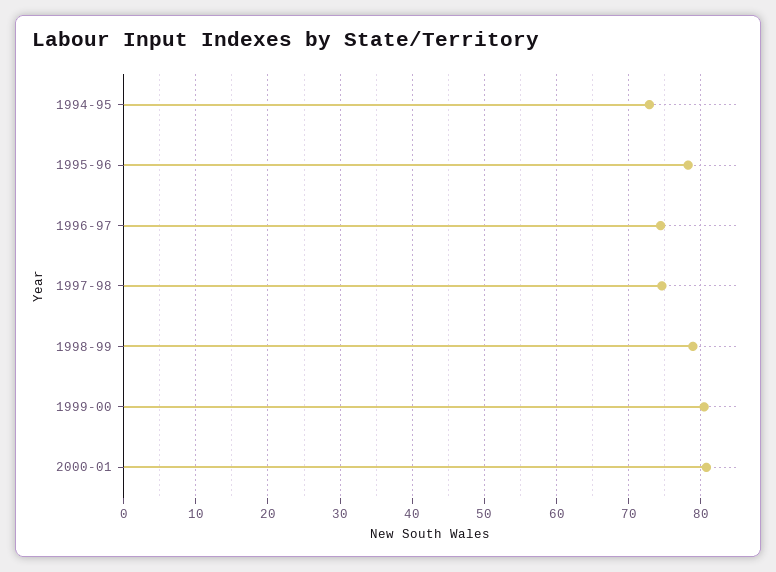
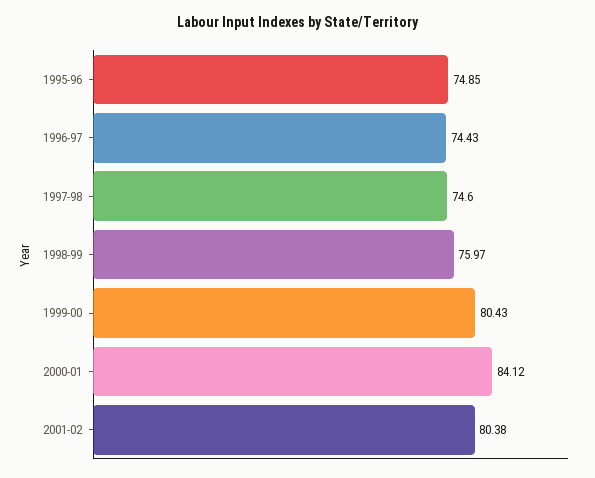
1994-95: 73 -> none
1995-96: 78 -> 74.85
1998-99: 79 -> 75.97
2000-01: 81 -> 84.12
2001-02: none -> 80.38

